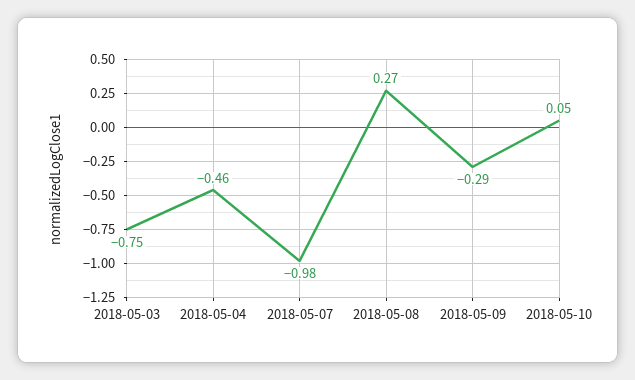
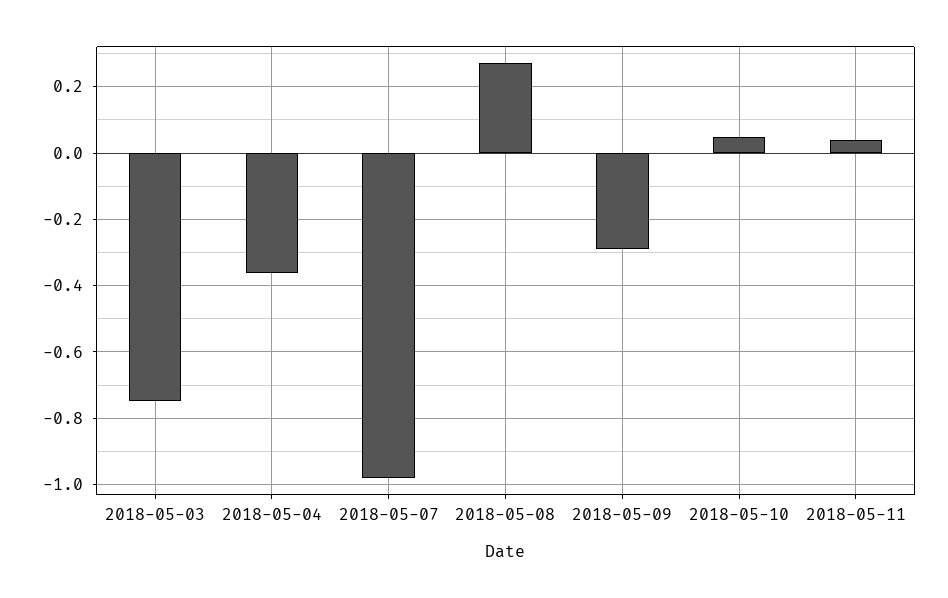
2018-05-04: -0.46 -> -0.36
2018-05-11: none -> 0.04

